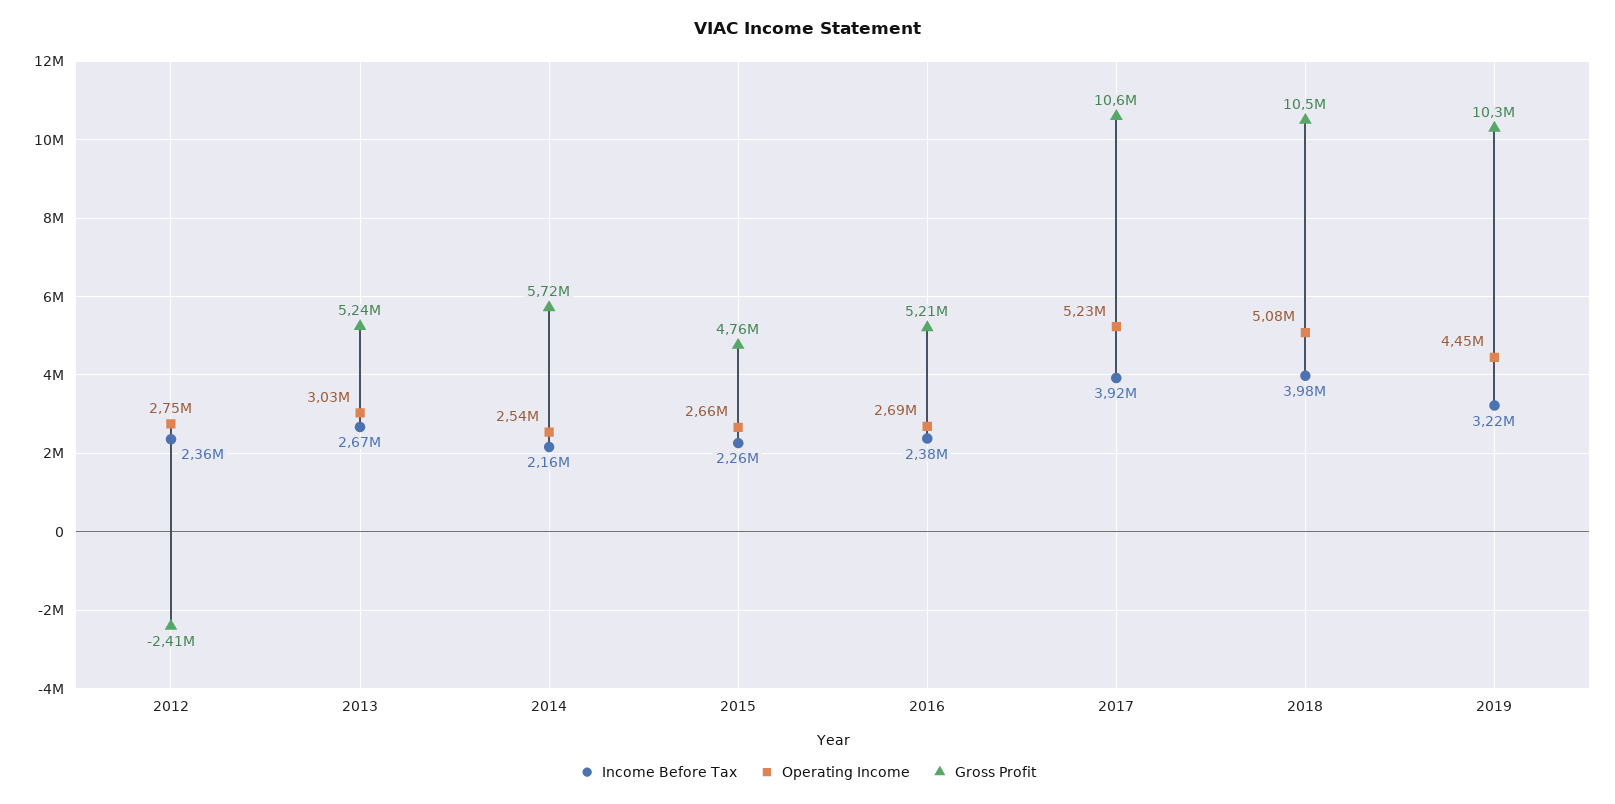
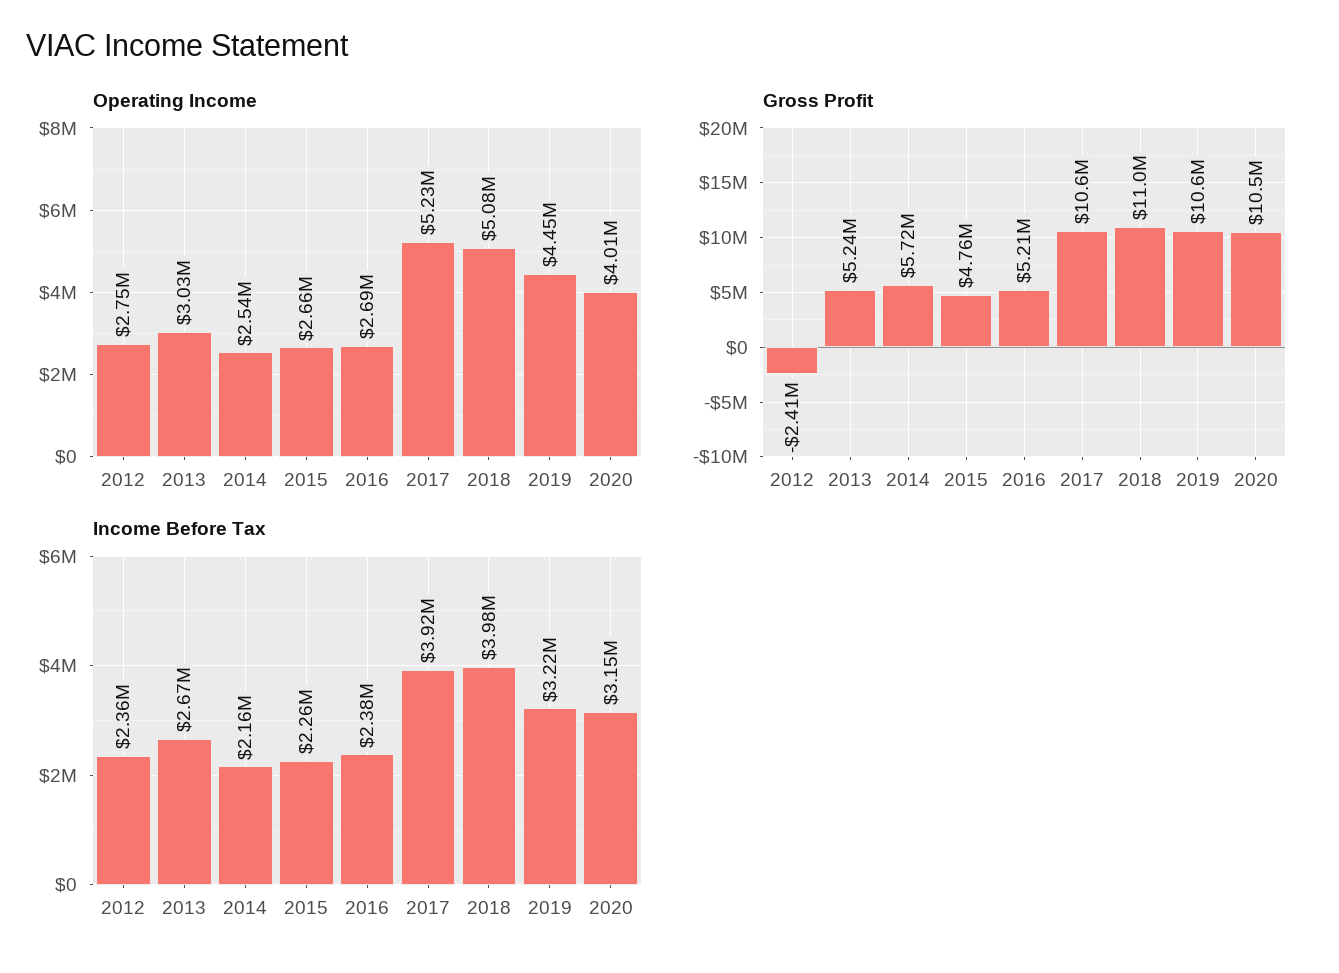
Gross Profit, 2018: 10500000 -> 11000000
Gross Profit, 2019: 10300000 -> 10600000
Operating Income, 2020: none -> 4010000
Gross Profit, 2020: none -> 10500000
Income Before Tax, 2020: none -> 3150000

